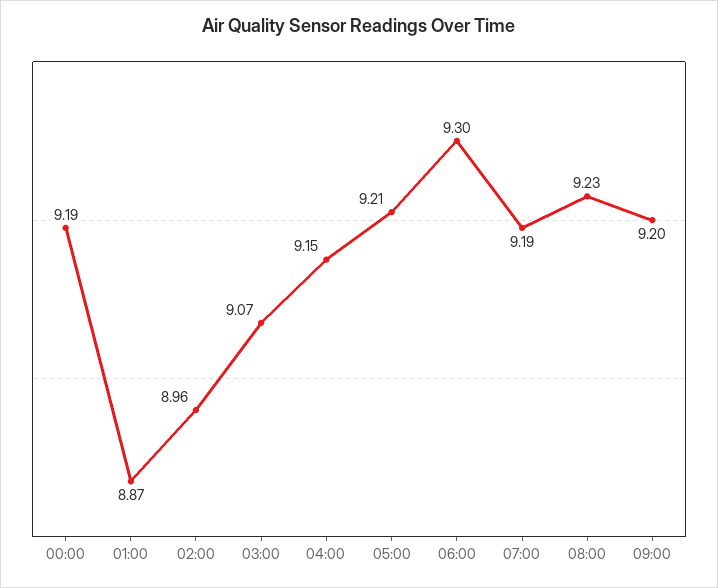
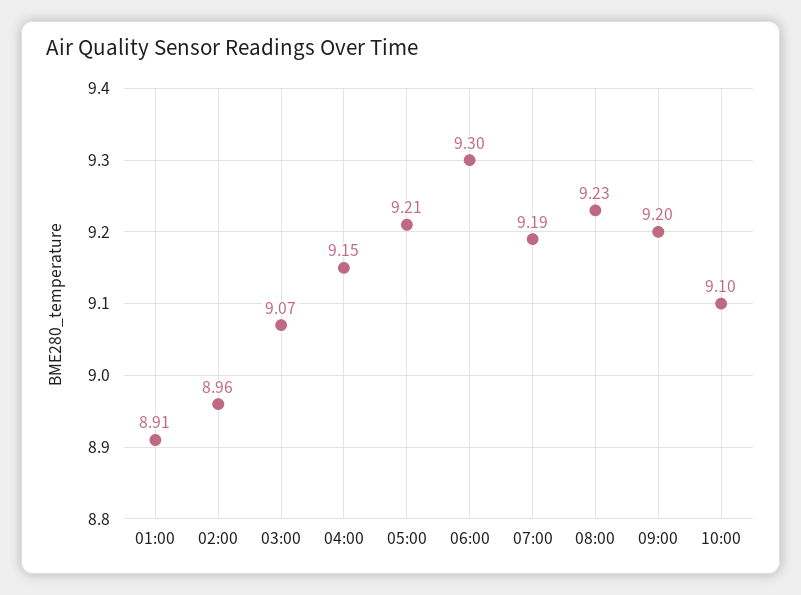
00:00: 9.19 -> none
01:00: 8.87 -> 8.91
10:00: none -> 9.1

